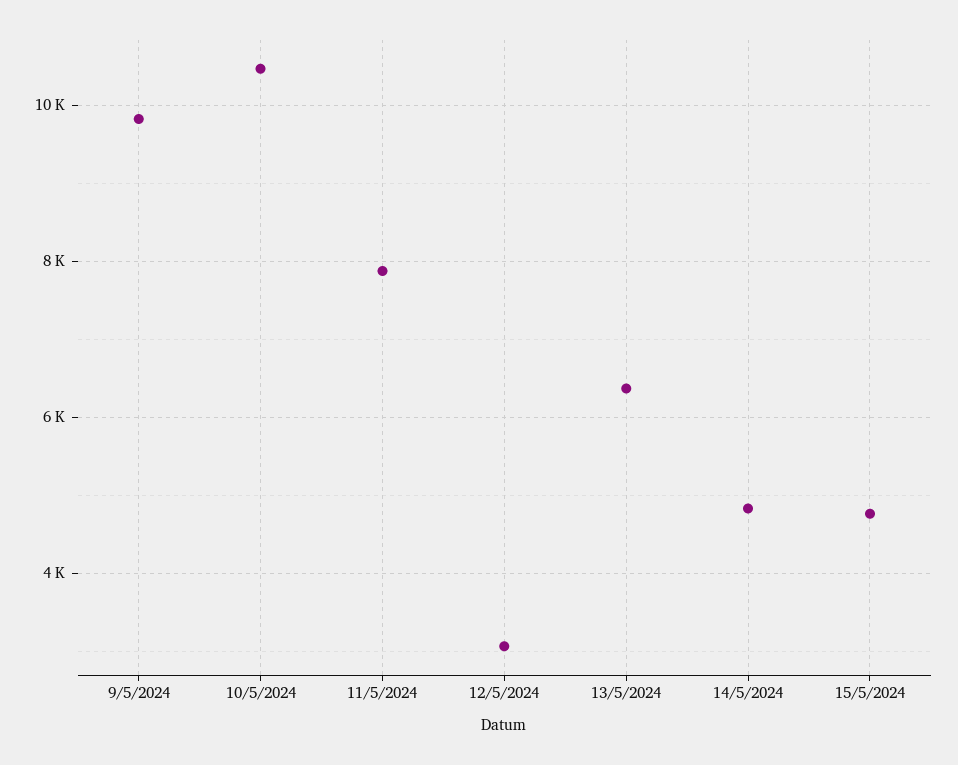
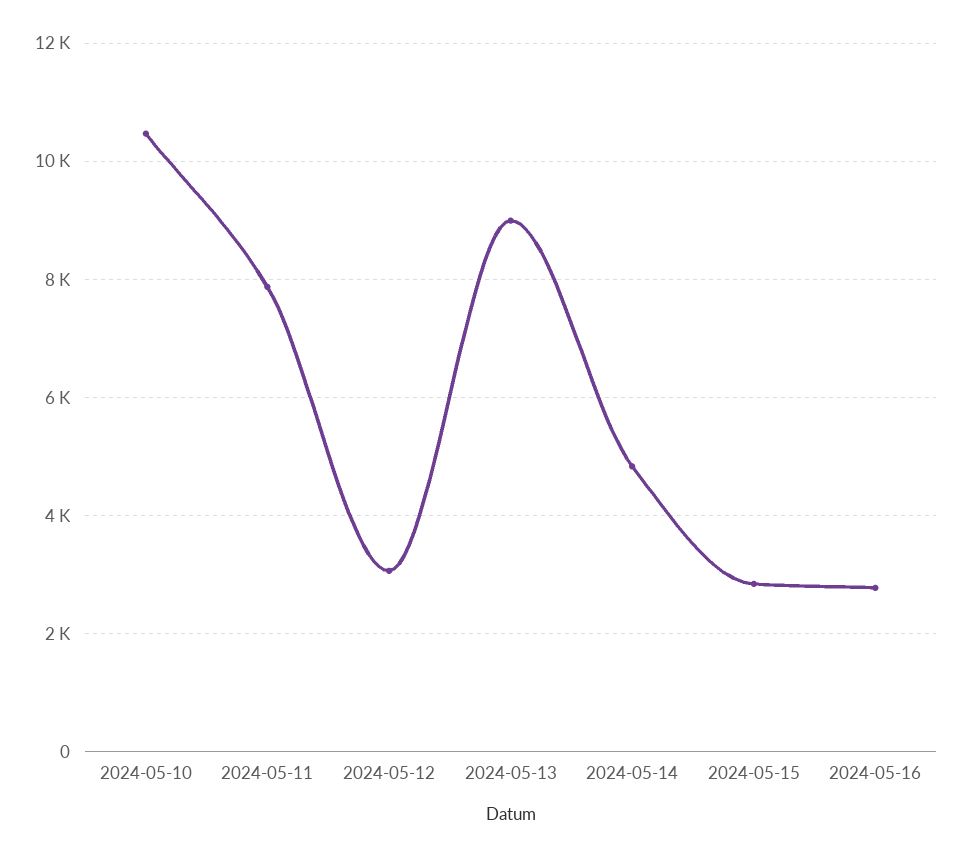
9/5/2024: 9800 -> none
13/5/2024: 6400 -> 9000
15/5/2024: 4800 -> 2800
2024-05-16: none -> 2800

